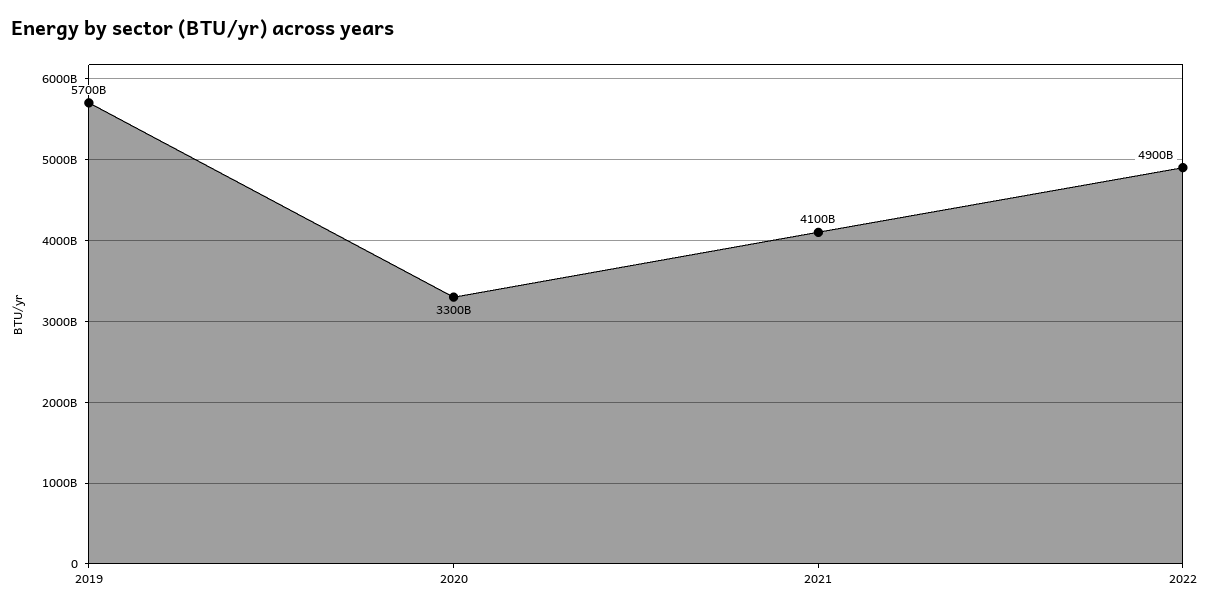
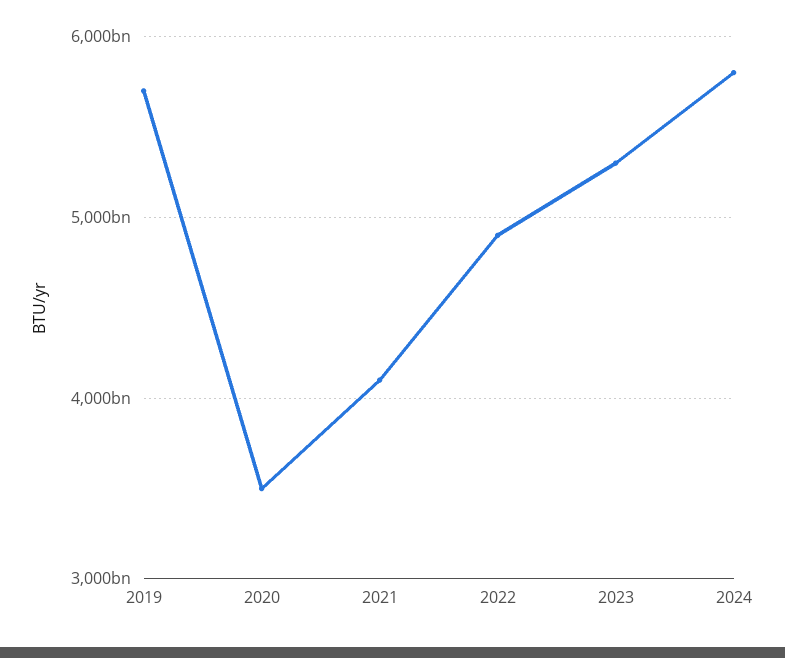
2020: 3300000000000 -> 3500000000000
2023: none -> 5300000000000
2024: none -> 5800000000000

